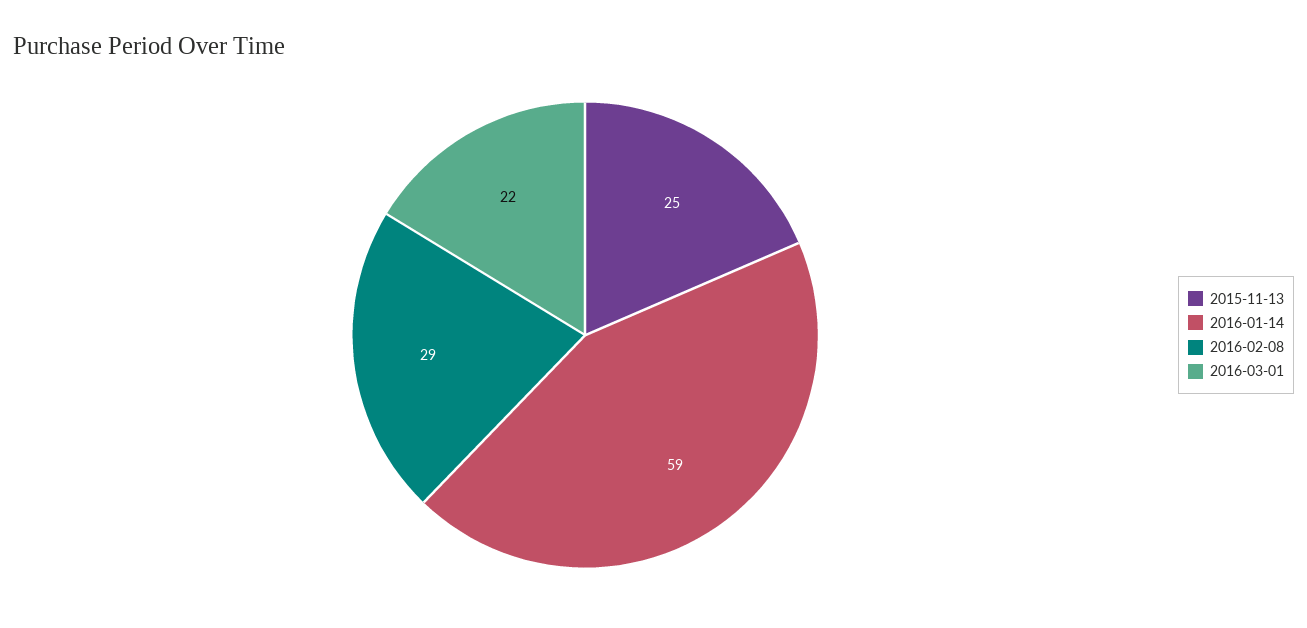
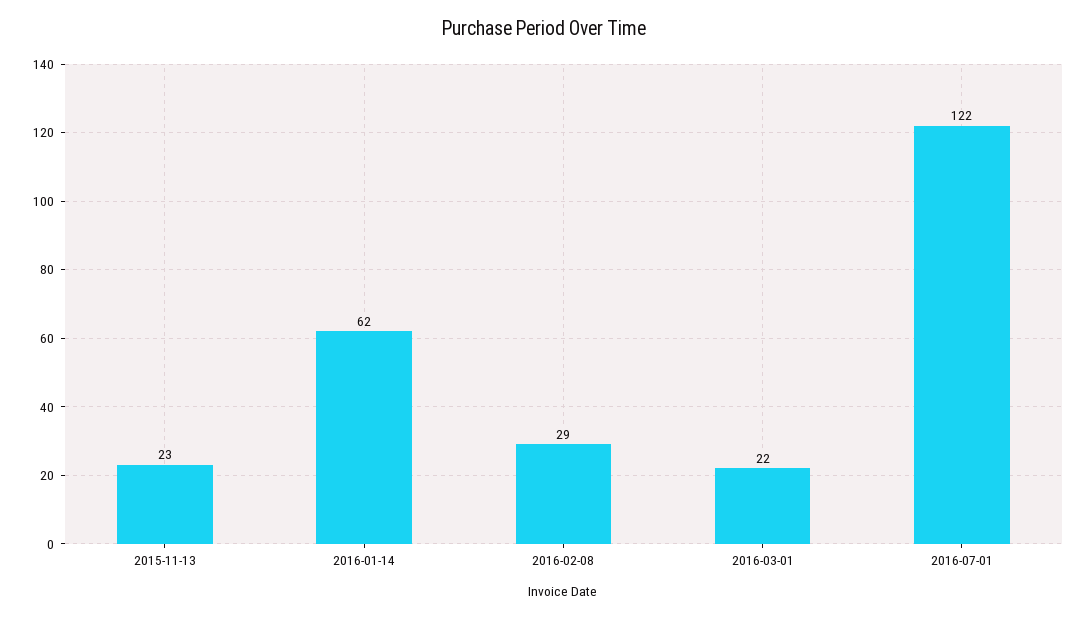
2015-11-13: 25 -> 23
2016-01-14: 59 -> 62
2016-07-01: none -> 122

